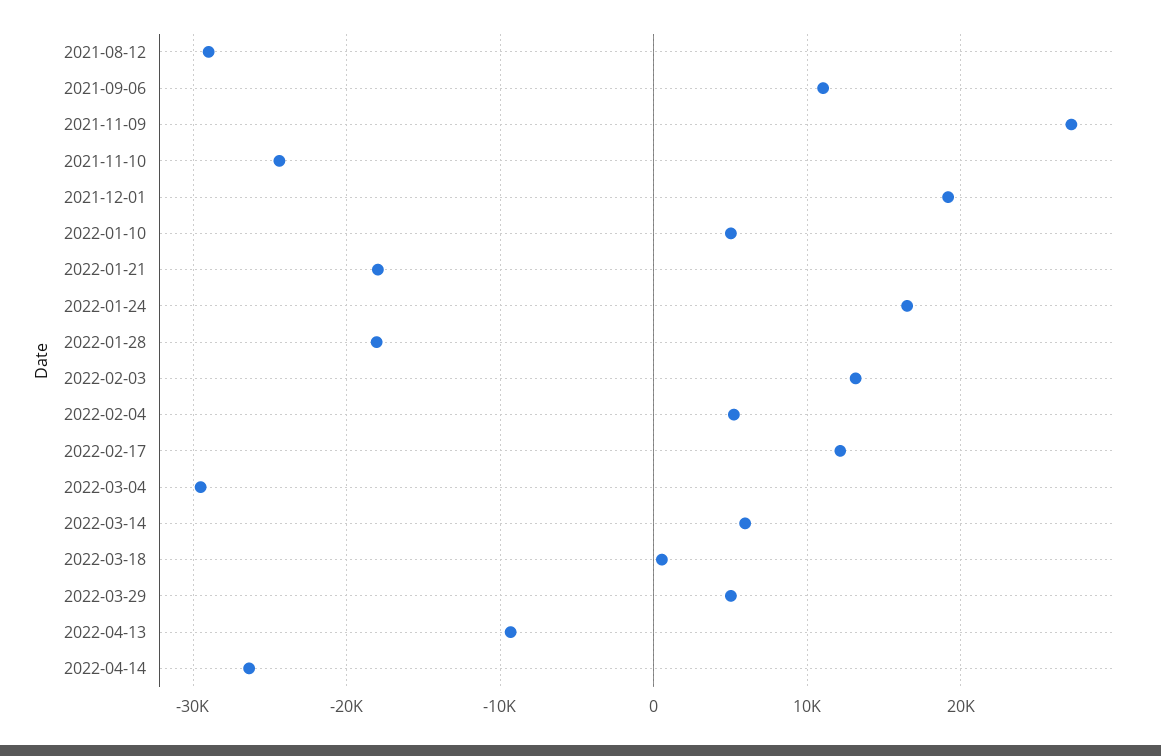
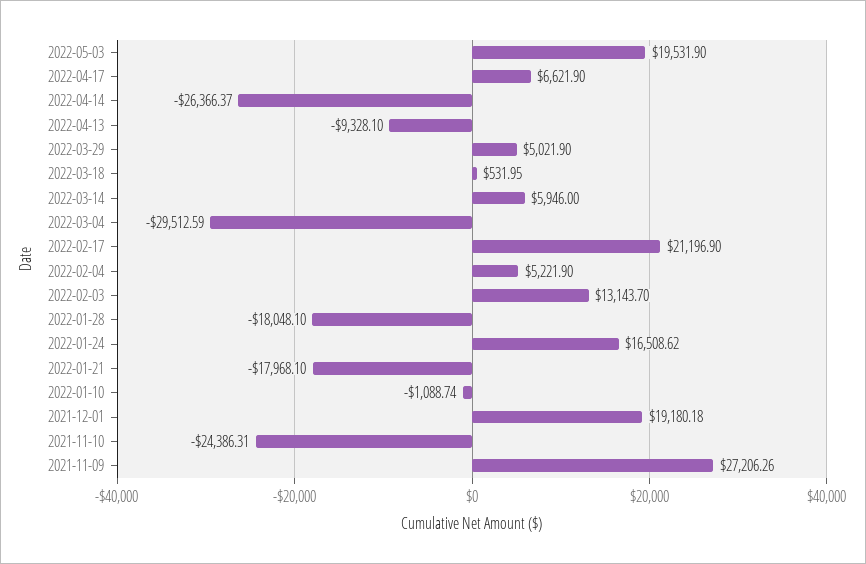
2021-08-12: -29000 -> none
2021-09-06: 11000 -> none
2022-01-10: 5000 -> -1088.74
2022-02-17: 12000 -> 21196.9
2022-05-03: none -> 19531.9
2022-04-17: none -> 6621.9

